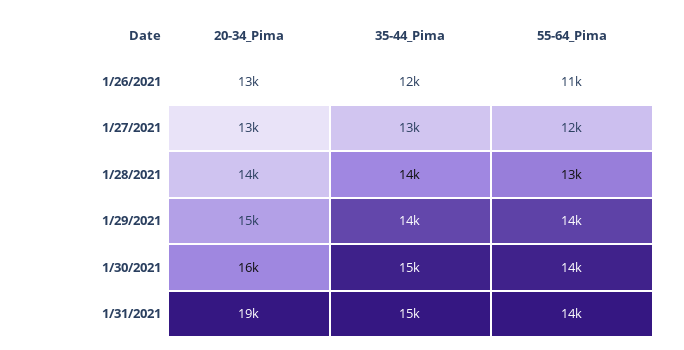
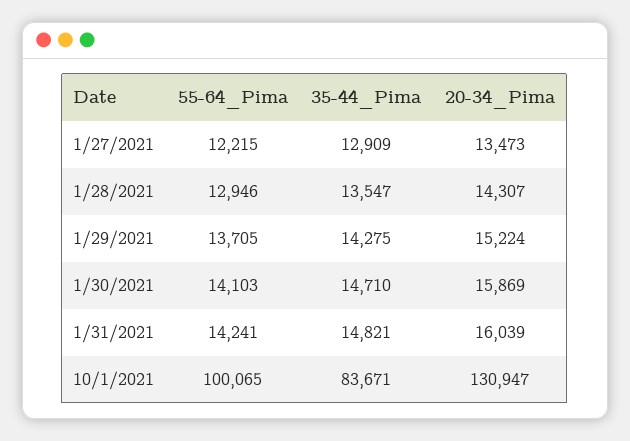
20-34_Pima, 1/26/2021: 13000 -> none
35-44_Pima, 1/26/2021: 12000 -> none
55-64_Pima, 1/26/2021: 11000 -> none
20-34_Pima, 1/31/2021: 19000 -> 16039
55-64_Pima, 10/1/2021: none -> 100065
35-44_Pima, 10/1/2021: none -> 83671
20-34_Pima, 10/1/2021: none -> 130947

